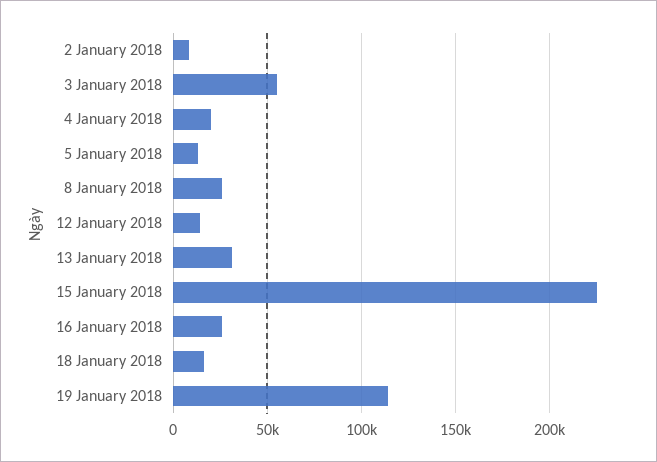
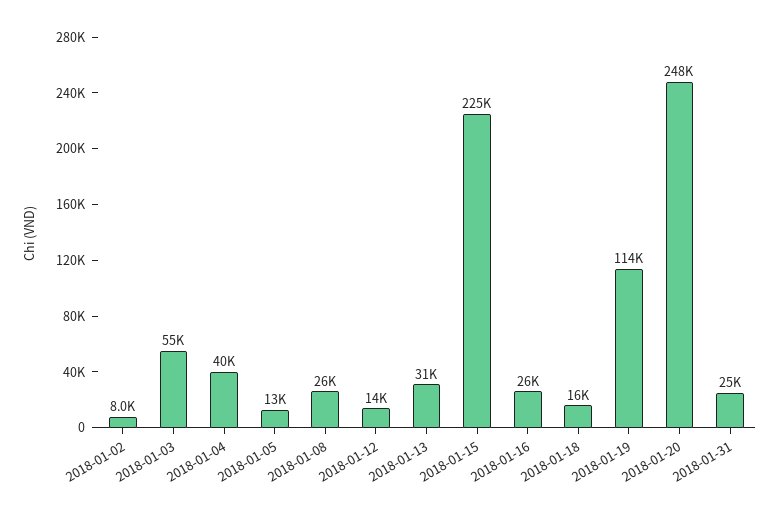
4 January 2018: 20000 -> 40000
2018-01-20: none -> 248000
2018-01-31: none -> 25000

